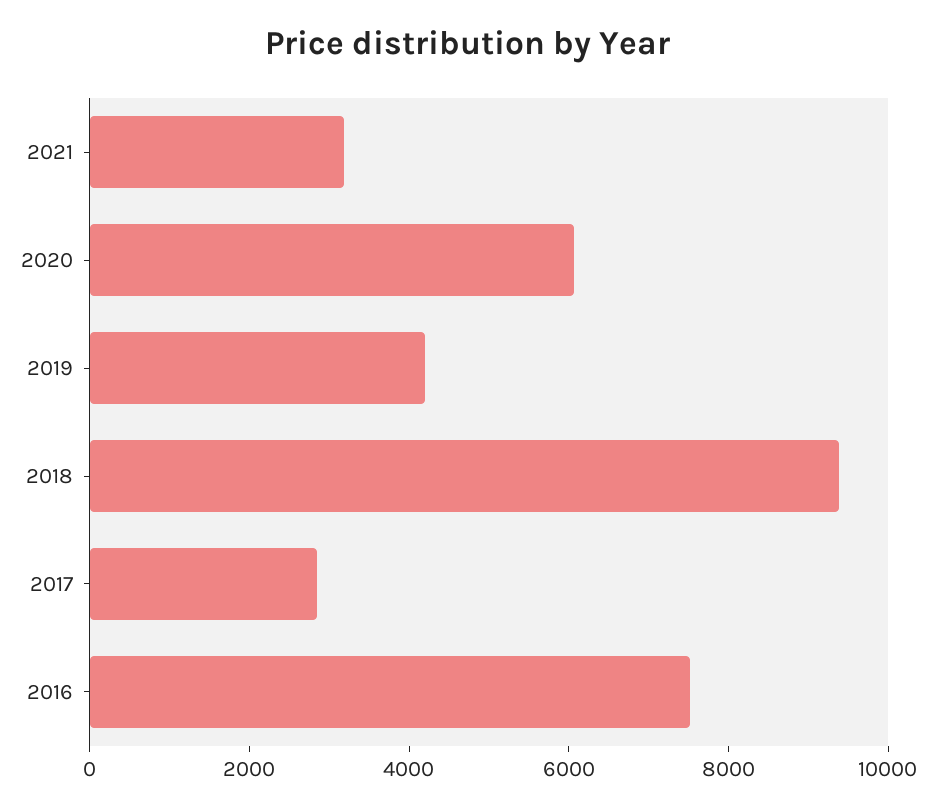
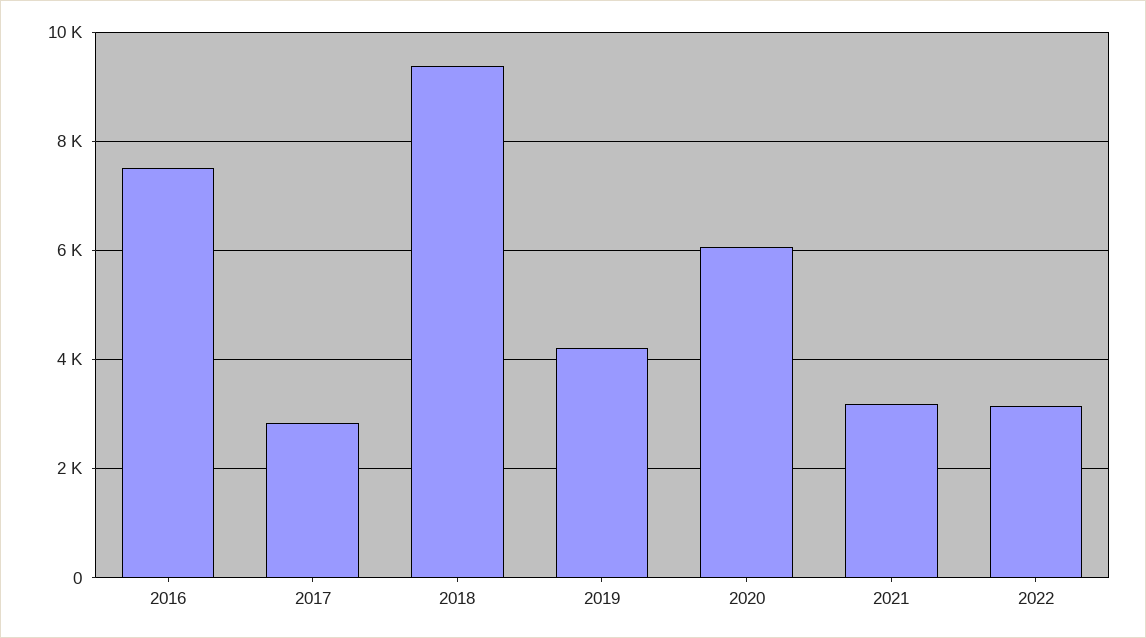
2022: none -> 3200

